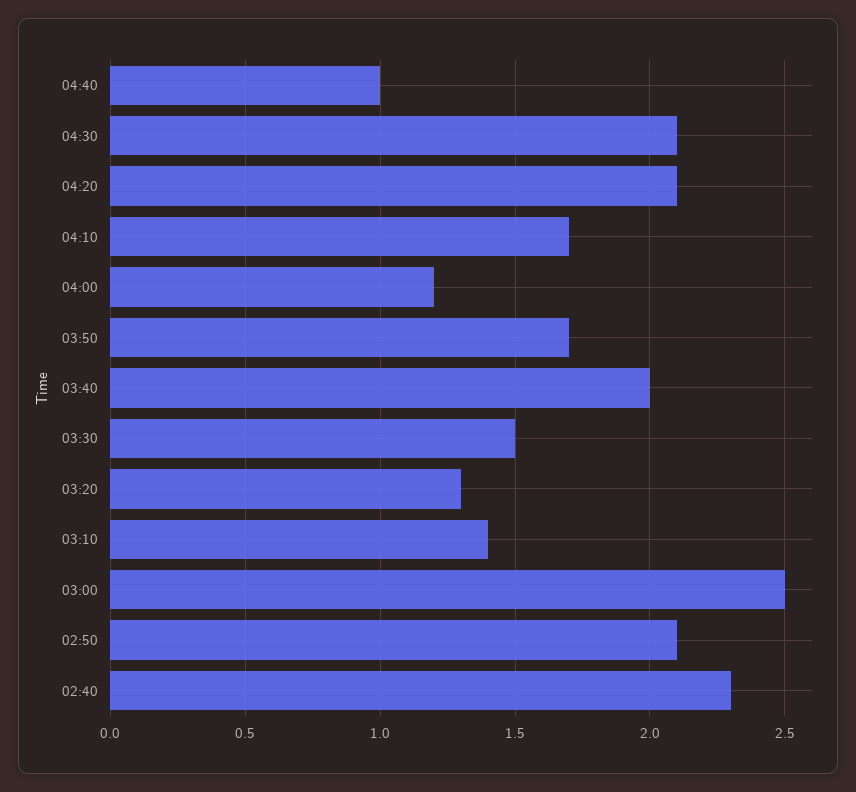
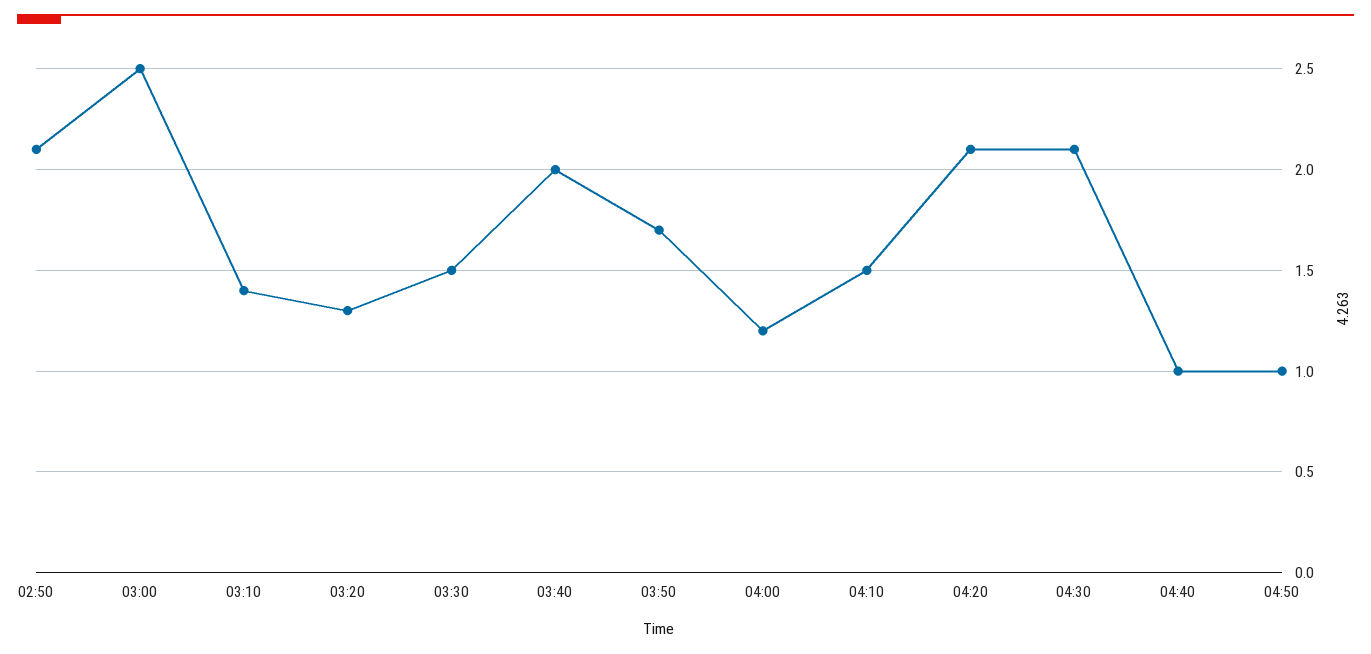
04:10: 1.7 -> 1.5
02:40: 2.3 -> none
04:50: none -> 1

